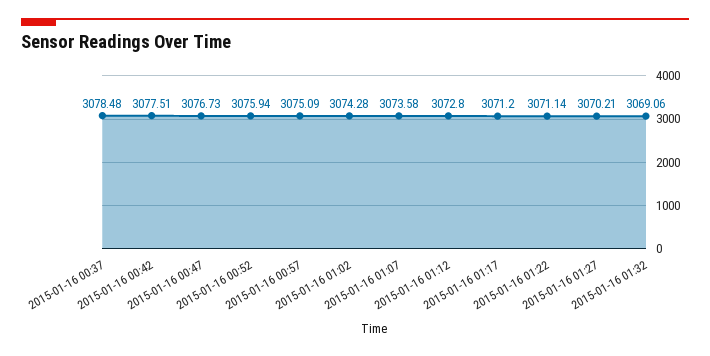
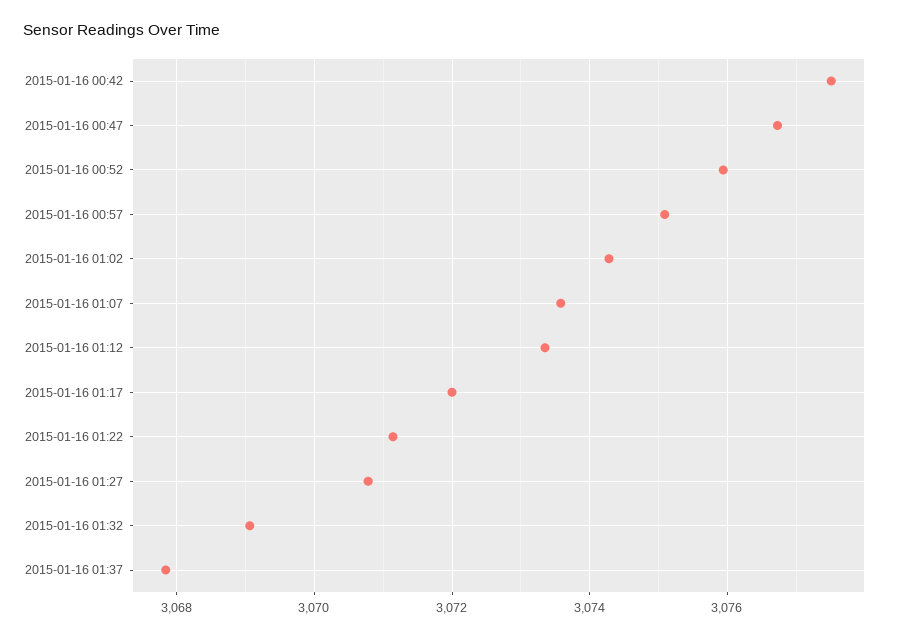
2015-01-16 00:37: 3078.48 -> none
2015-01-16 01:12: 3072.8 -> 3073.4
2015-01-16 01:17: 3071.2 -> 3072
2015-01-16 01:27: 3070.21 -> 3070.8
2015-01-16 01:37: none -> 3067.8

